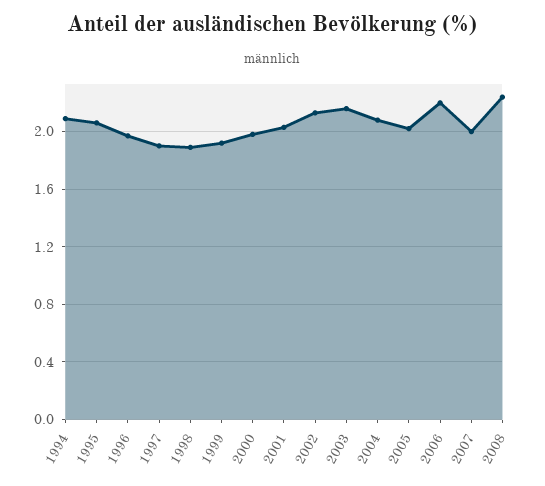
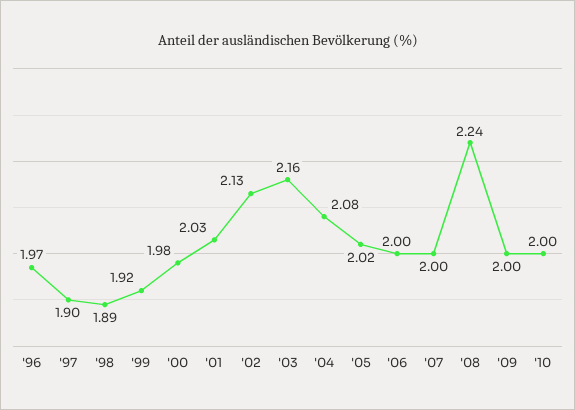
1994: 2.1 -> none
1995: 2.05 -> none
2006: 2.2 -> 2
'09: none -> 2
'10: none -> 2

